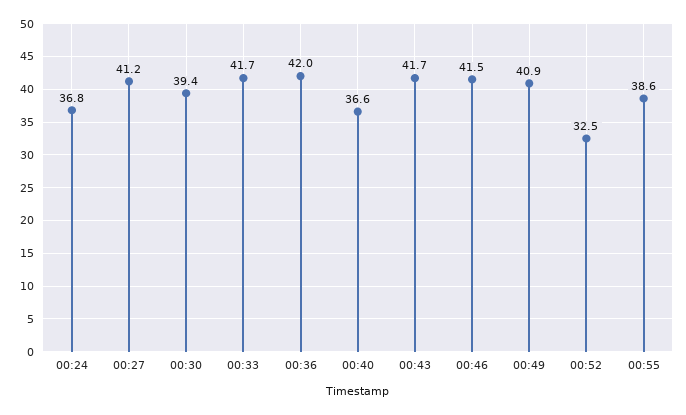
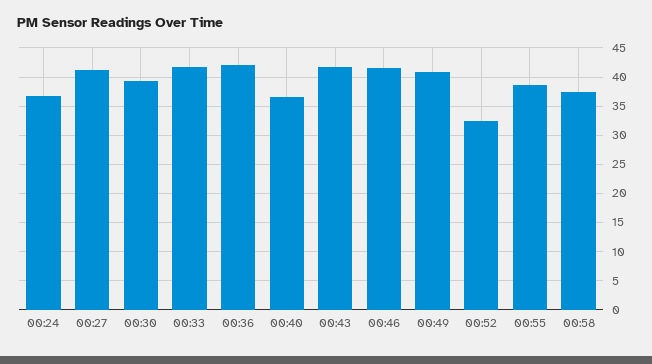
00:58: none -> 37.5

